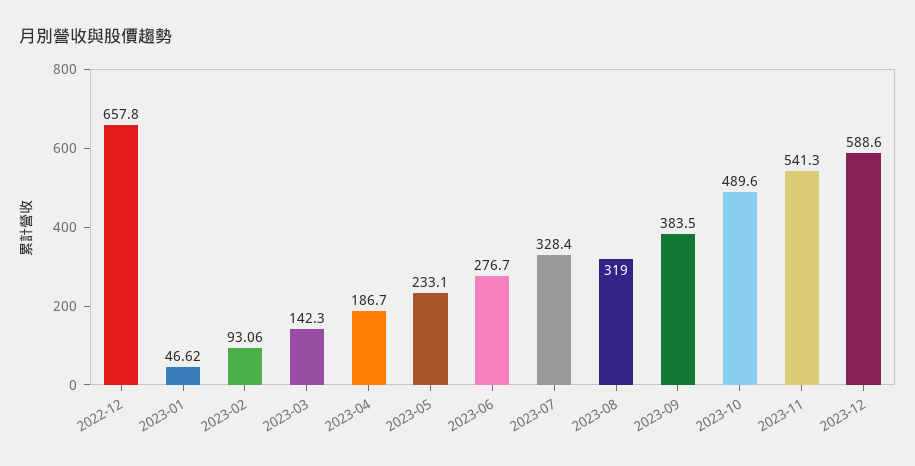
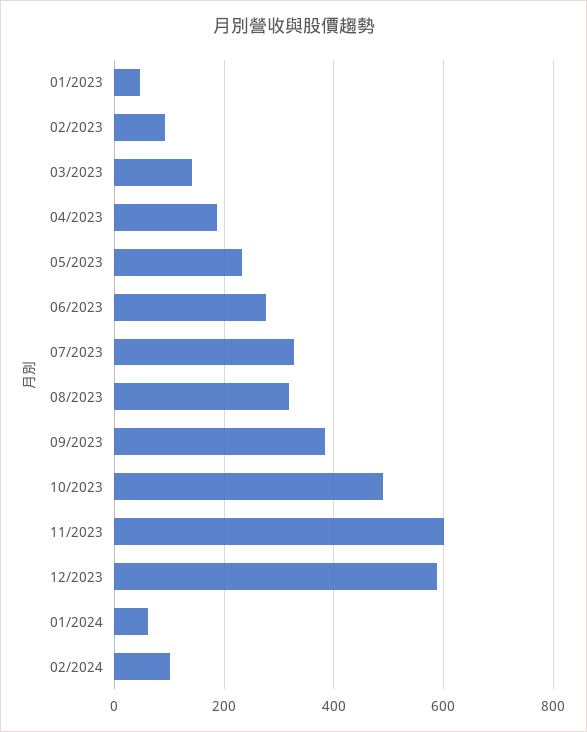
2022-12: 657.8 -> none
2023-11: 541.3 -> 600
01/2024: none -> 60
02/2024: none -> 100

